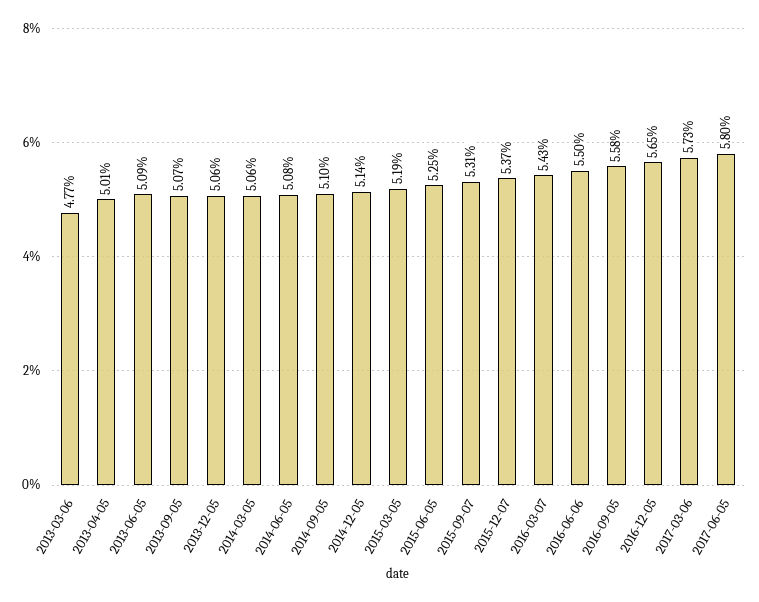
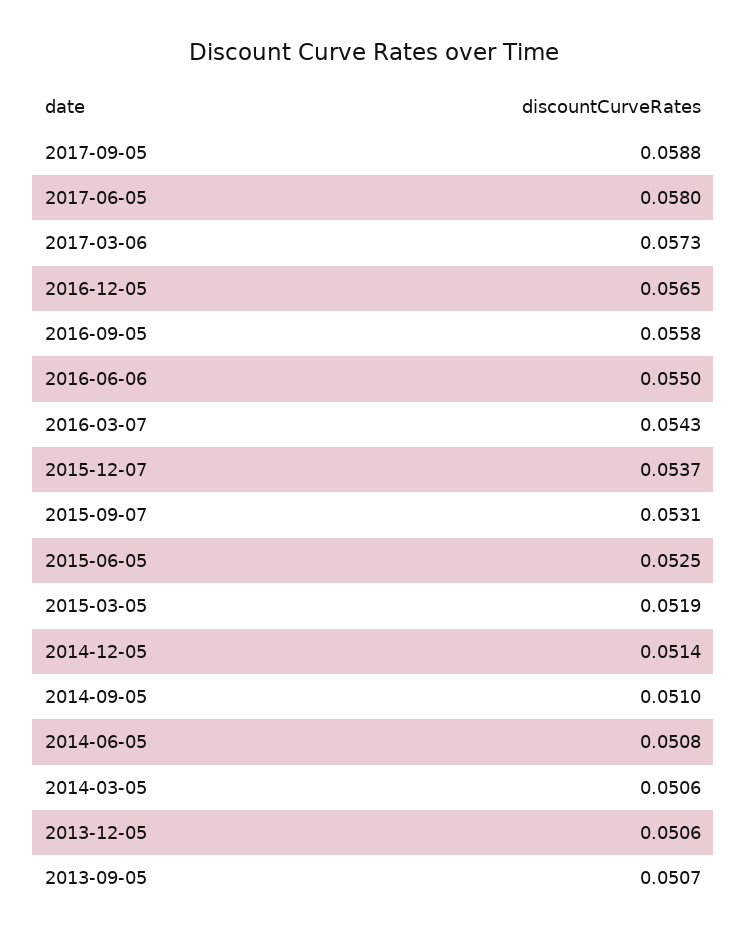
2013-03-06: 0.0477 -> none
2013-04-05: 0.0501 -> none
2013-06-05: 0.0509 -> none
2017-09-05: none -> 0.0588

